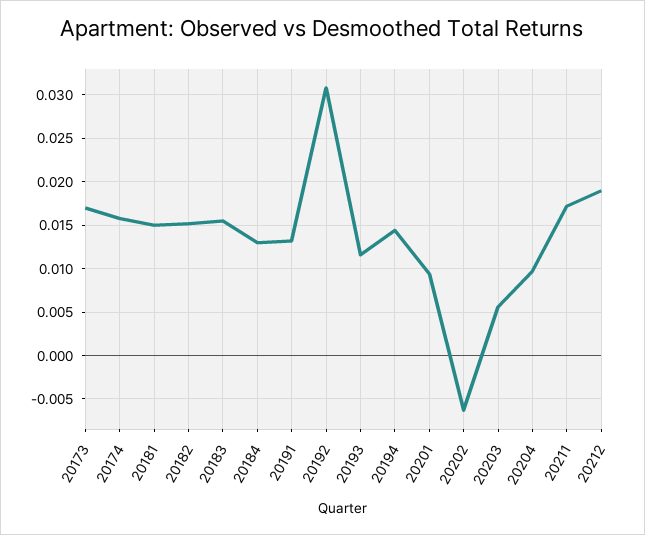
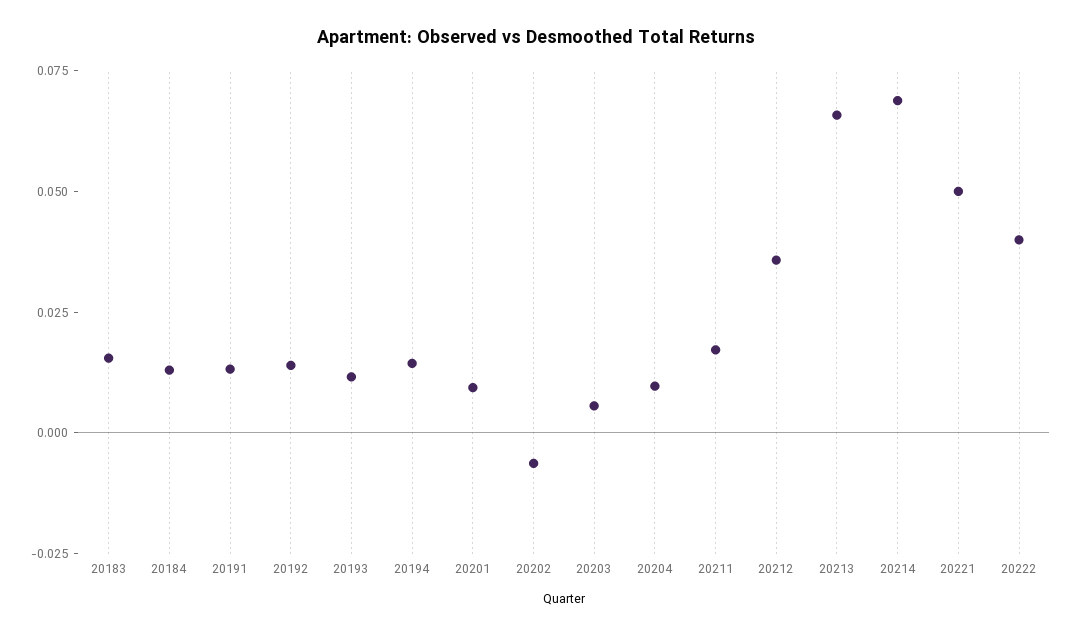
20173: 0.017 -> none
20174: 0.016 -> none
20181: 0.015 -> none
20182: 0.015 -> none
20192: 0.031 -> 0.015
20212: 0.019 -> 0.035
20213: none -> 0.065
20214: none -> 0.07
20221: none -> 0.05
20222: none -> 0.04

